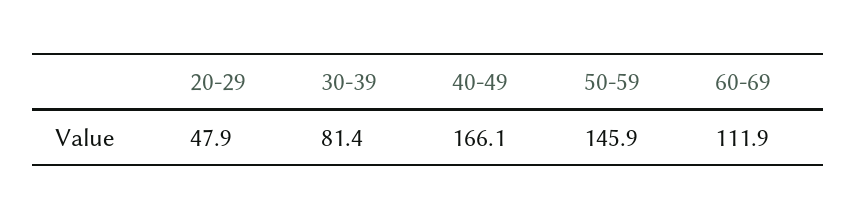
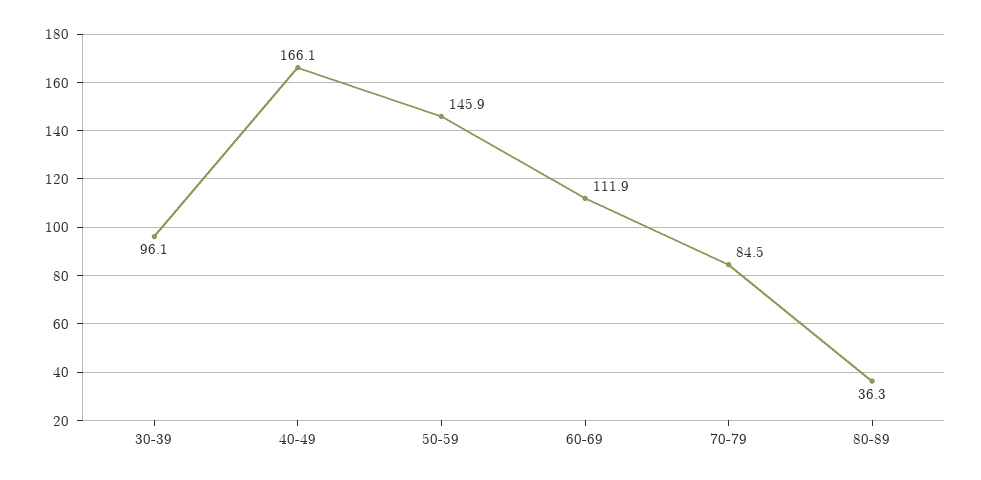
20-29: 47.9 -> none
30-39: 81.4 -> 96.1
70-79: none -> 84.5
80-89: none -> 36.3

